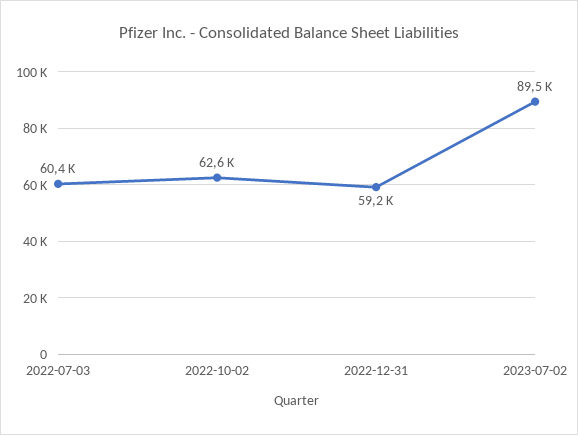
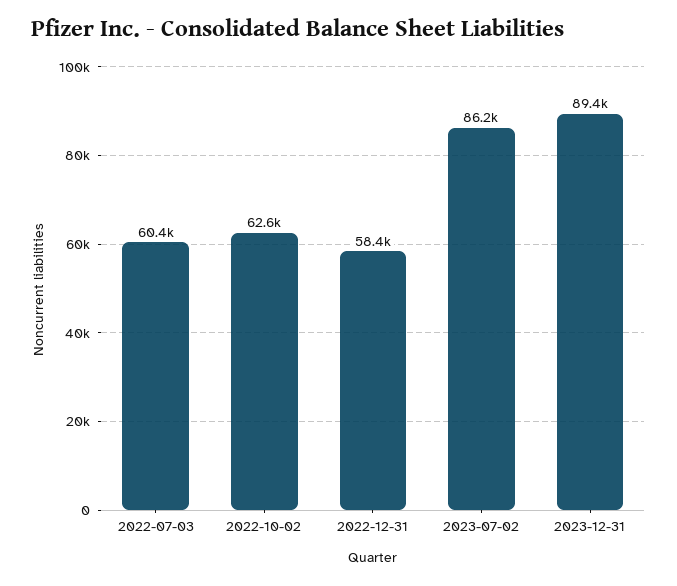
2022-12-31: 59200 -> 58400
2023-07-02: 89500 -> 86200
2023-12-31: none -> 89400

